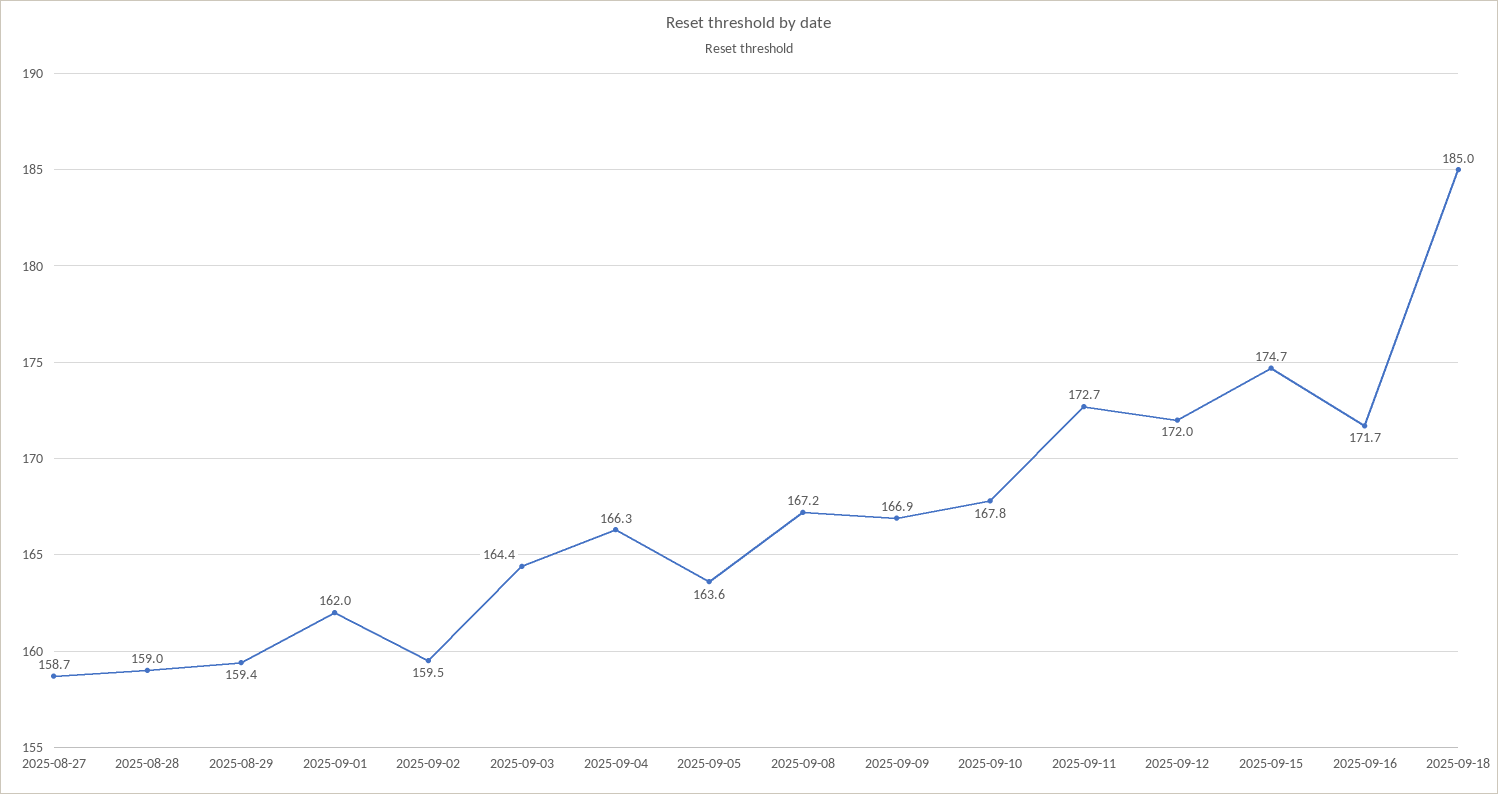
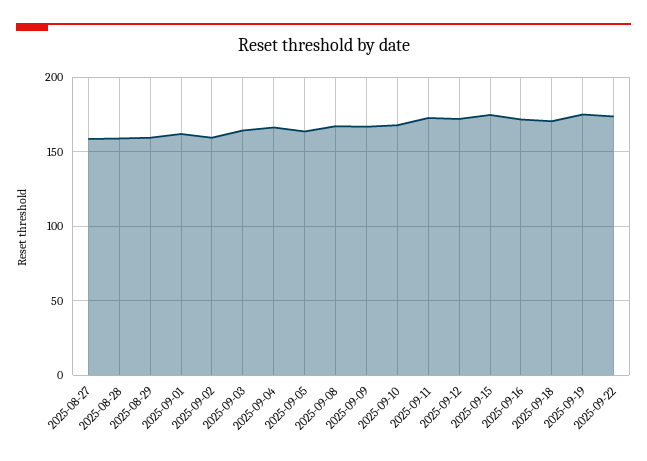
2025-09-18: 185 -> 170
2025-09-19: none -> 175
2025-09-22: none -> 175

